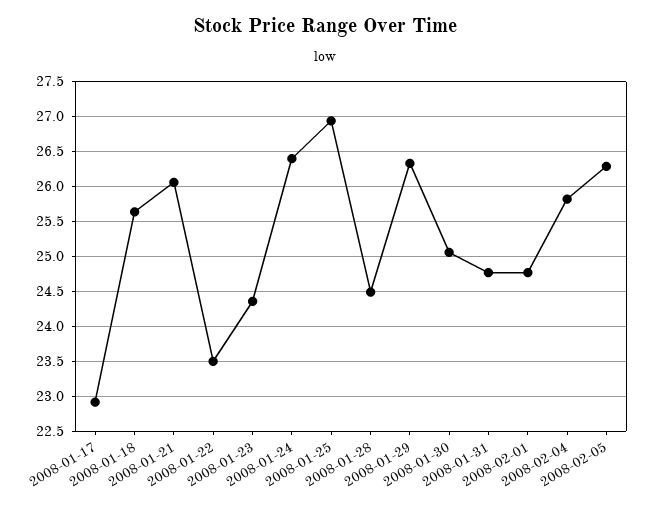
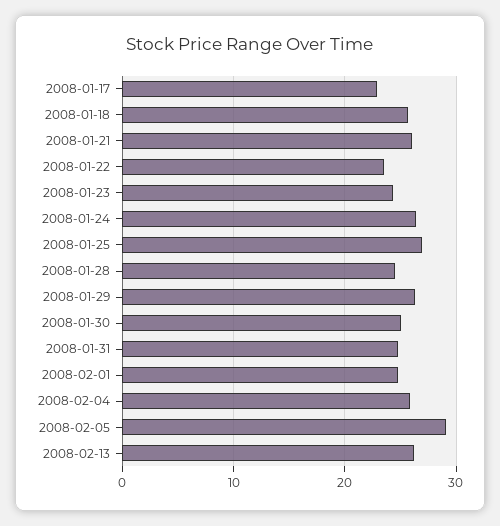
2008-02-05: 26.3 -> 29
2008-02-13: none -> 26

